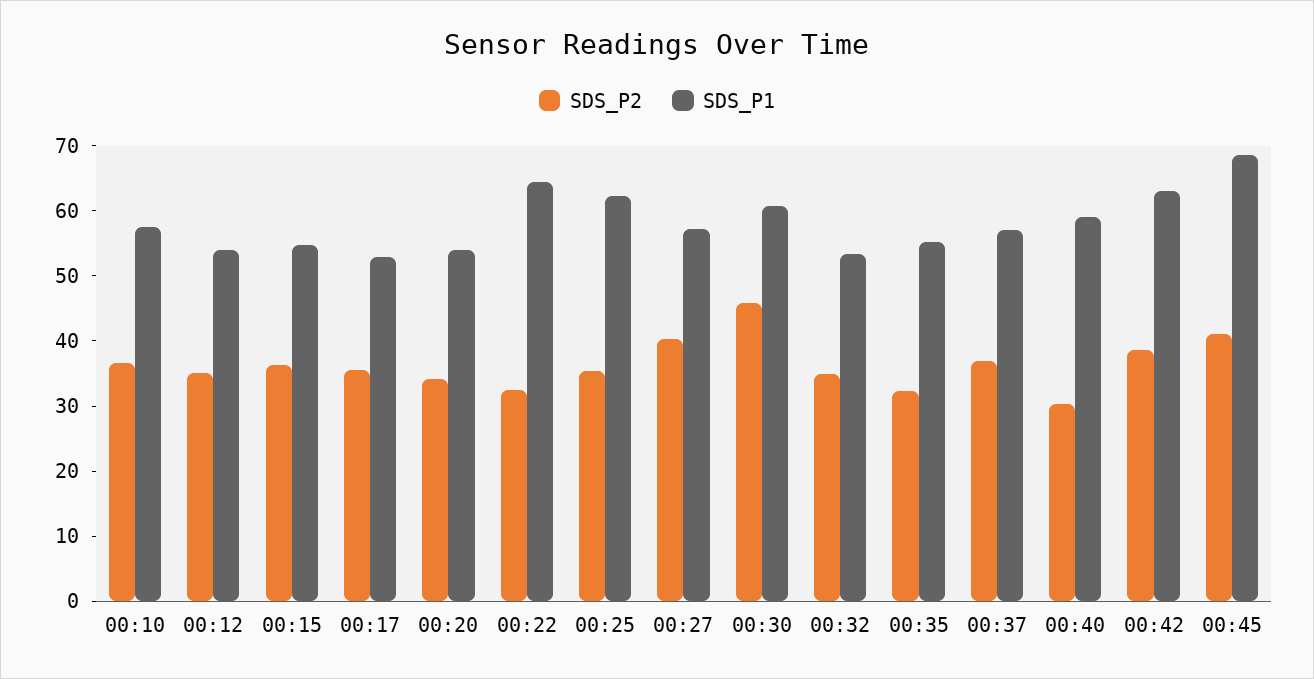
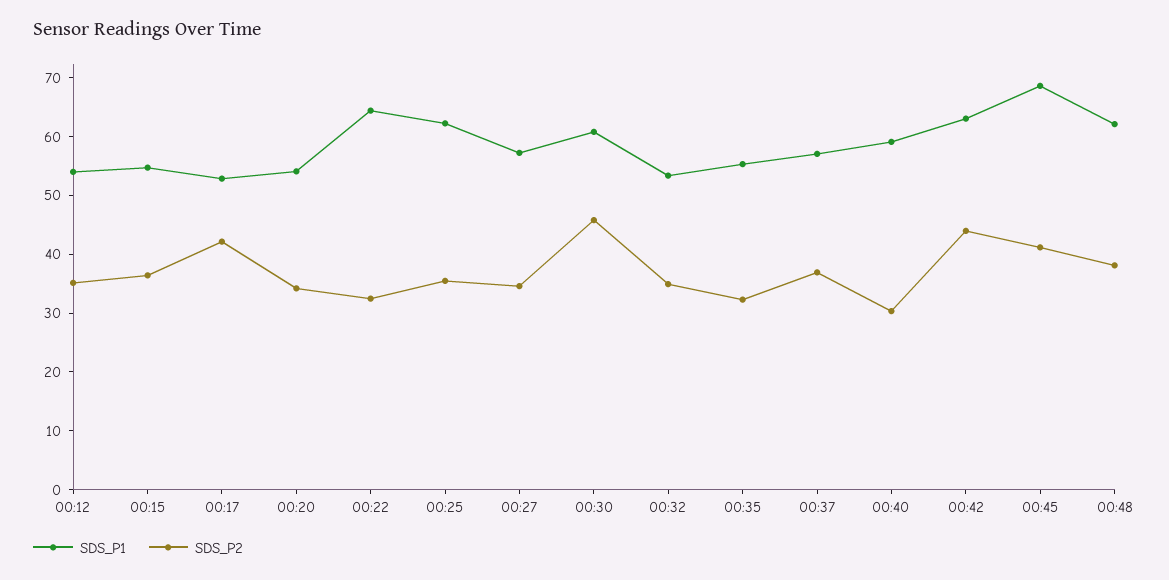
SDS_P2, 00:10: 36 -> none
SDS_P1, 00:10: 58 -> none
SDS_P2, 00:17: 36 -> 42
SDS_P2, 00:27: 40 -> 34
SDS_P2, 00:42: 38 -> 44
SDS_P1, 00:48: none -> 62
SDS_P2, 00:48: none -> 38

